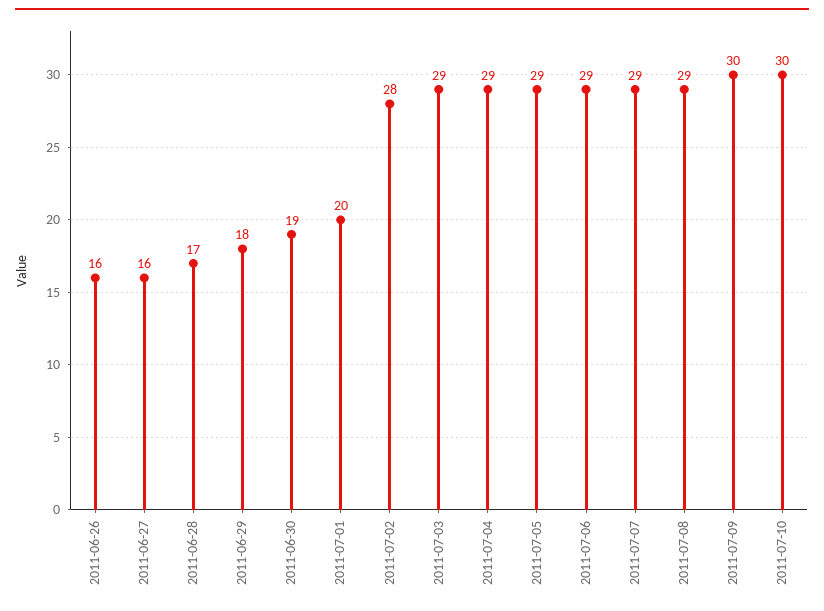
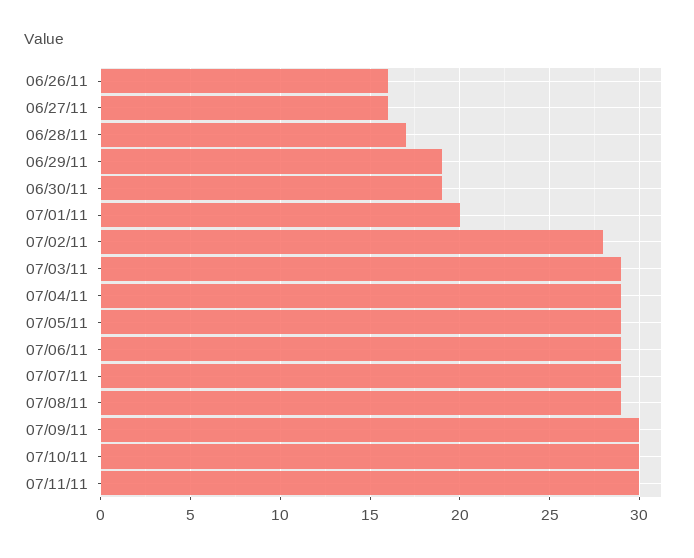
2011-06-29: 18 -> 19
07/11/11: none -> 30

